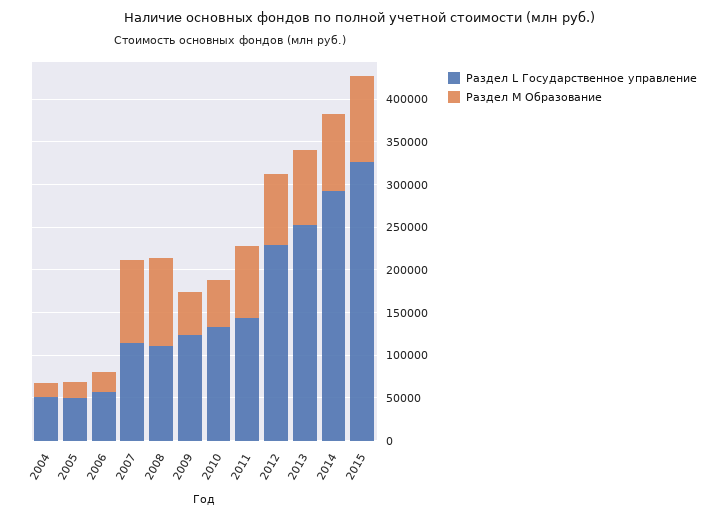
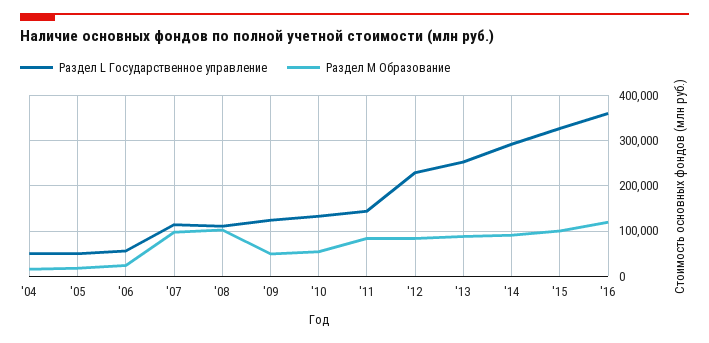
Раздел L Государственное управление, '16: none -> 360000
Раздел M Образование, '16: none -> 120000

